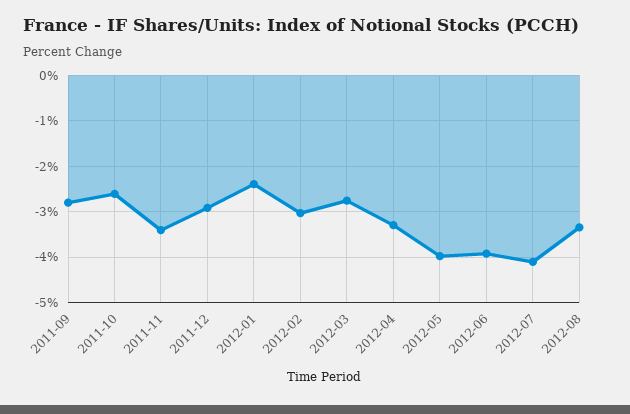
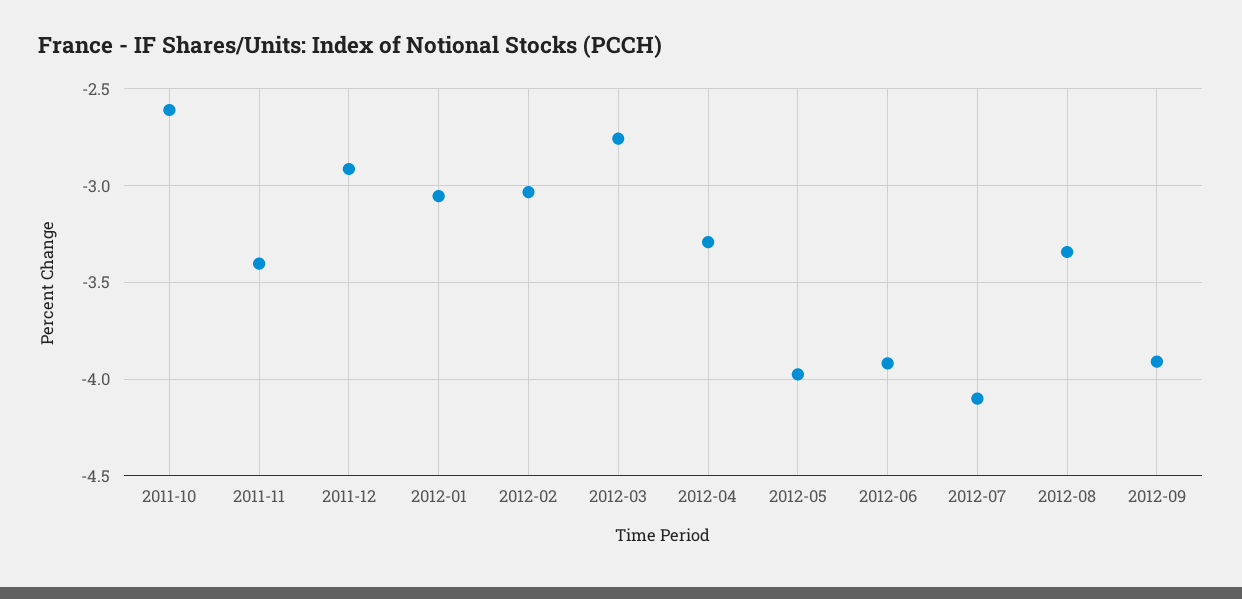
2011-09: -2.8 -> none
2012-01: -2.4 -> -3.05
2012-09: none -> -3.9

